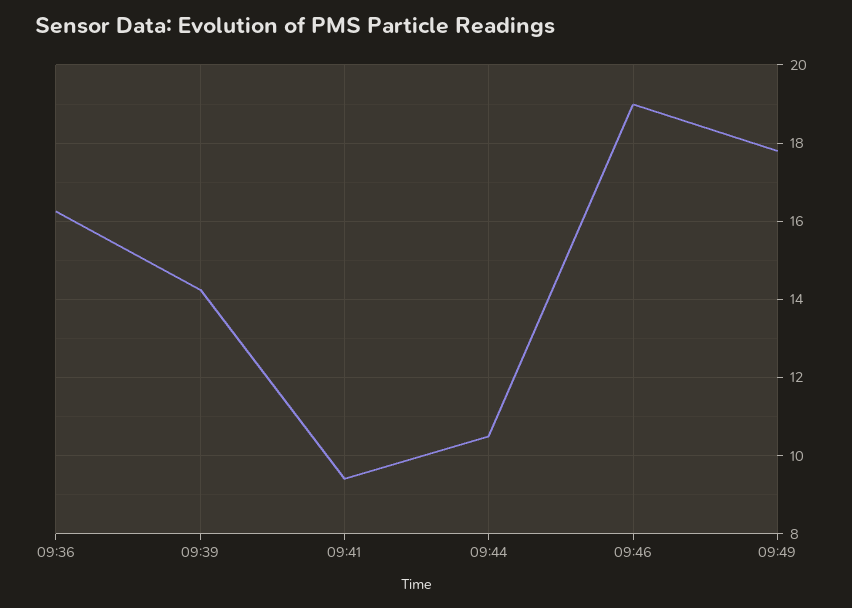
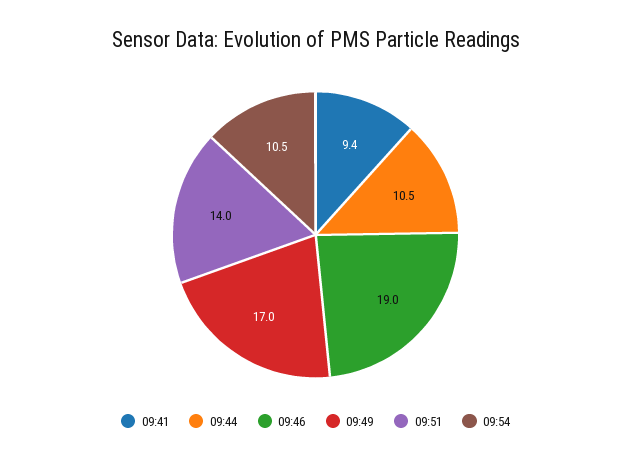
09:36: 16.2 -> none
09:39: 14.2 -> none
09:49: 17.8 -> 17
09:51: none -> 14
09:54: none -> 10.5

